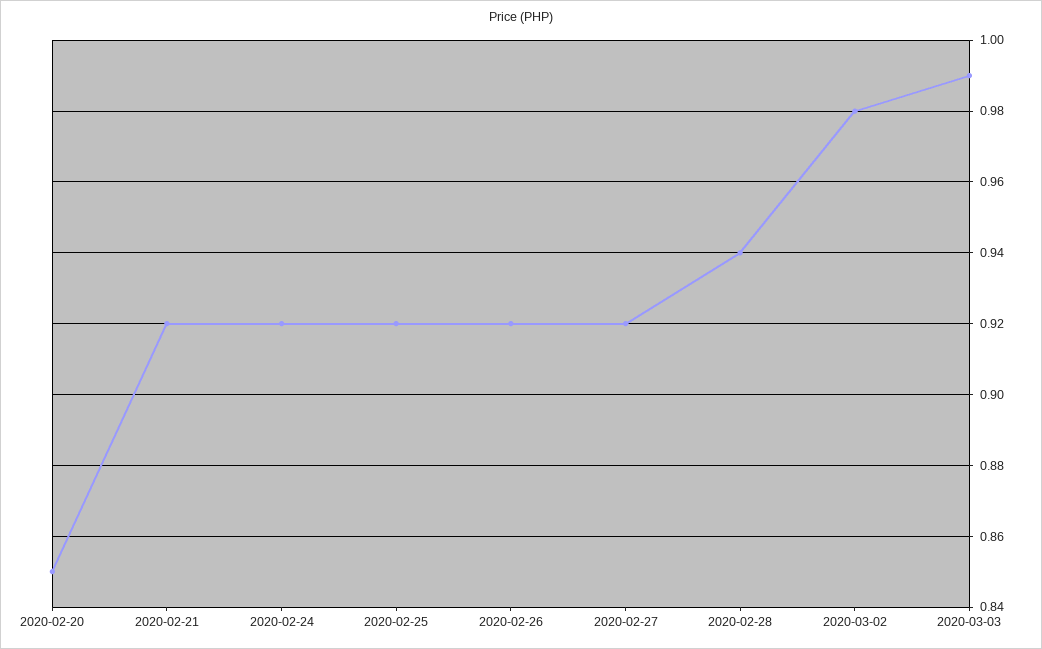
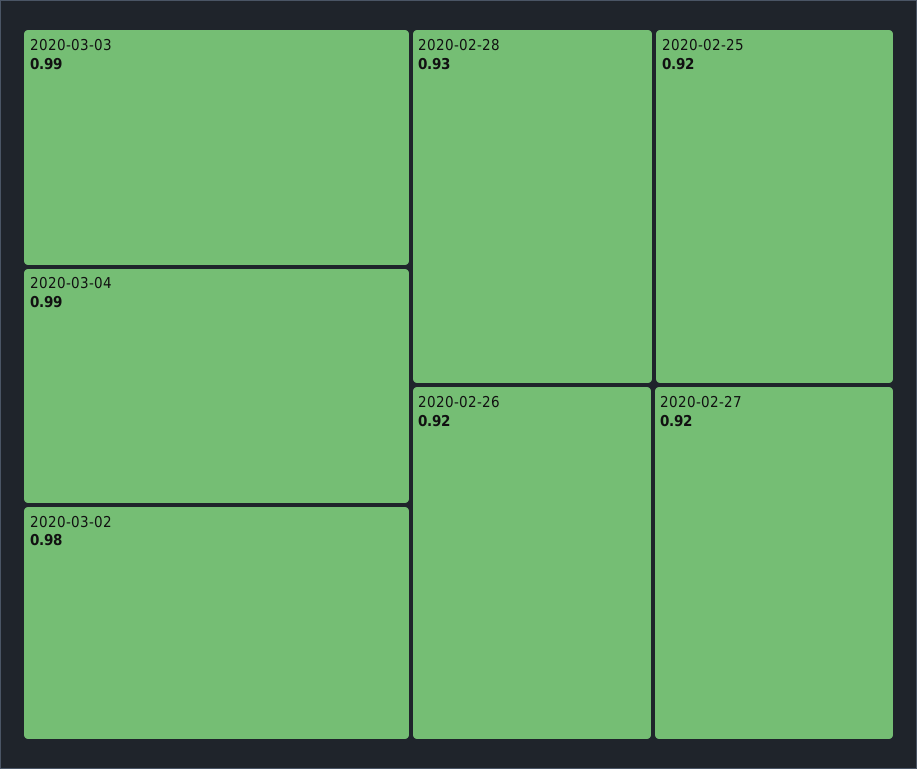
2020-02-20: 0.85 -> none
2020-02-21: 0.92 -> none
2020-02-24: 0.92 -> none
2020-02-28: 0.94 -> 0.93
2020-03-04: none -> 0.99

